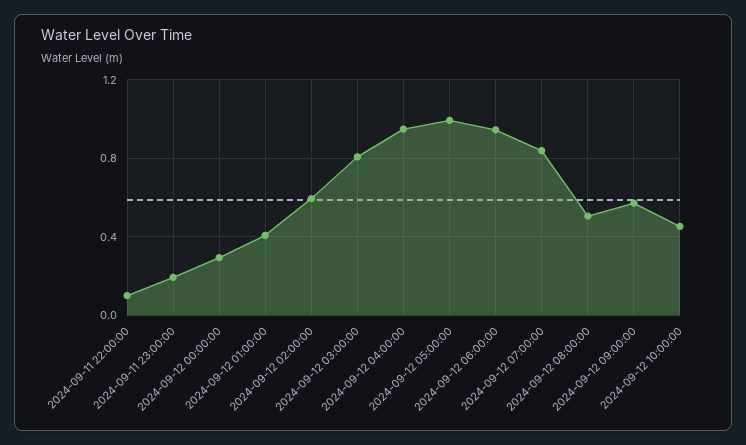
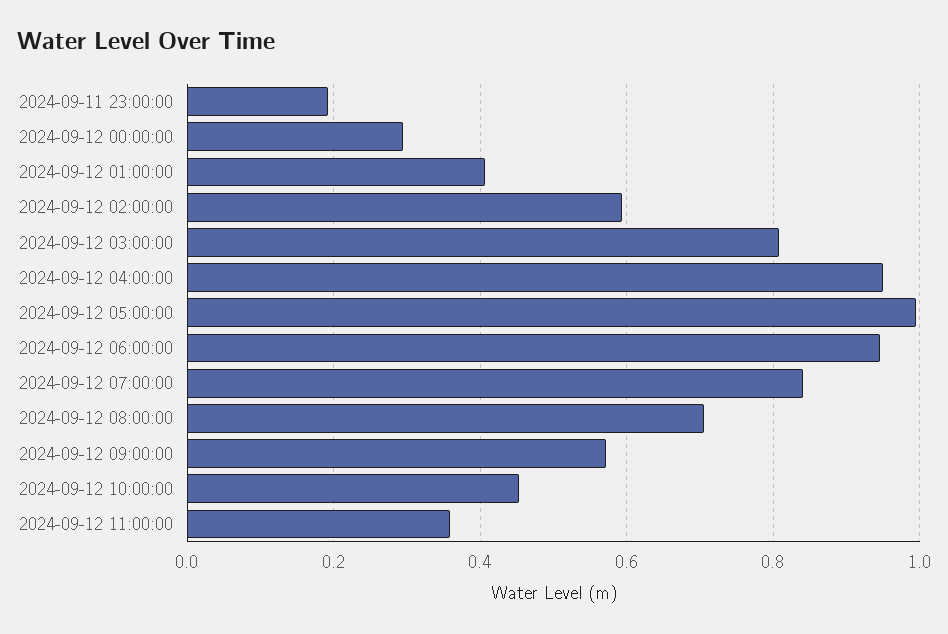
2024-09-11 22:00:00: 0.1 -> none
2024-09-12 08:00:00: 0.5 -> 0.7
2024-09-12 11:00:00: none -> 0.36

